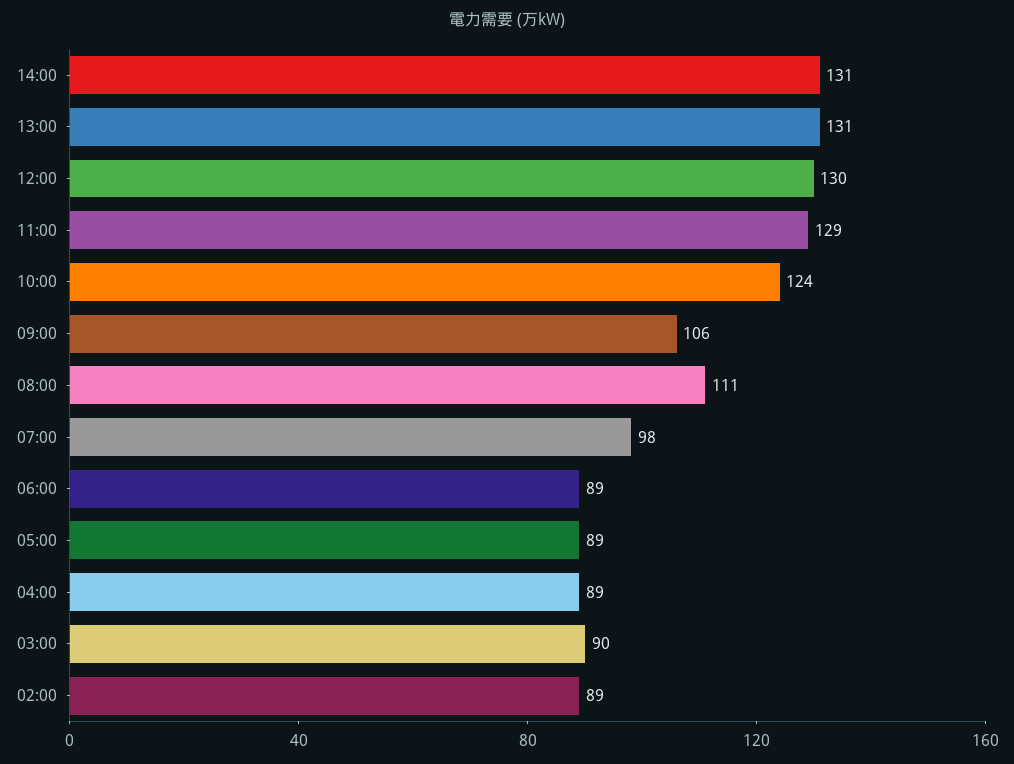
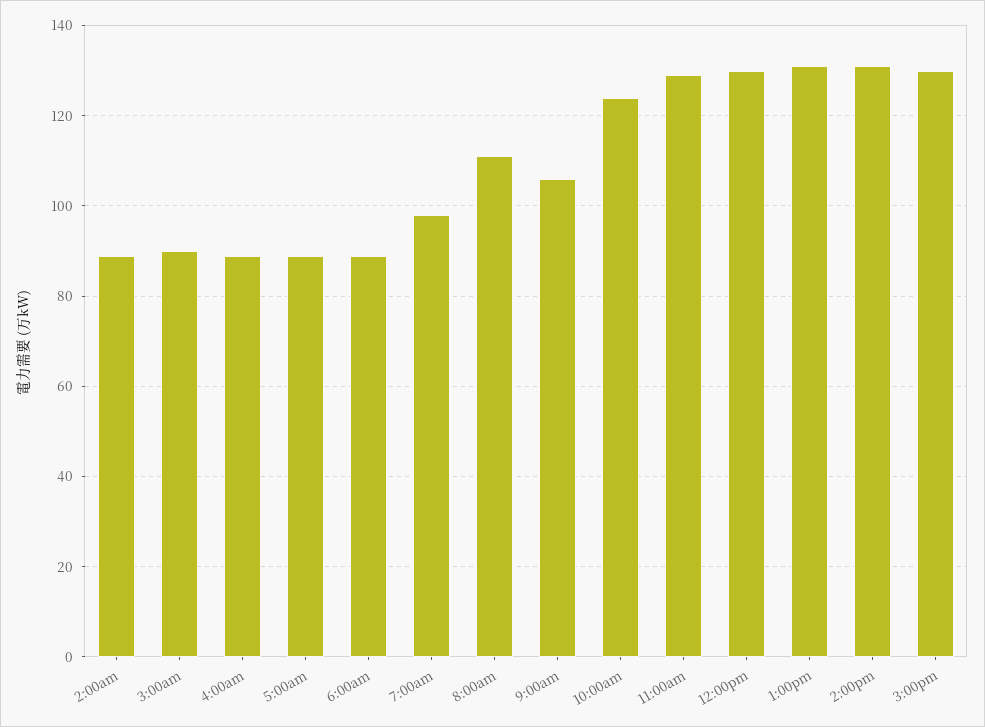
3:00pm: none -> 130

